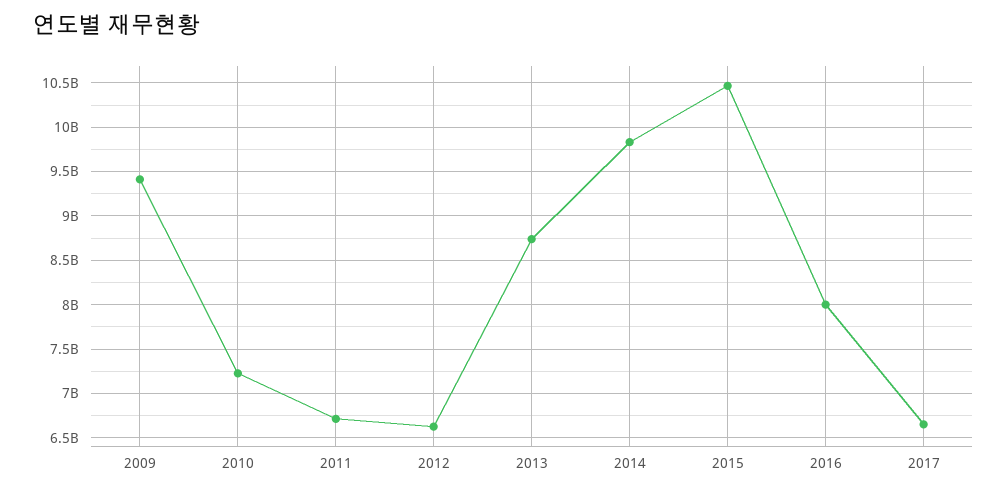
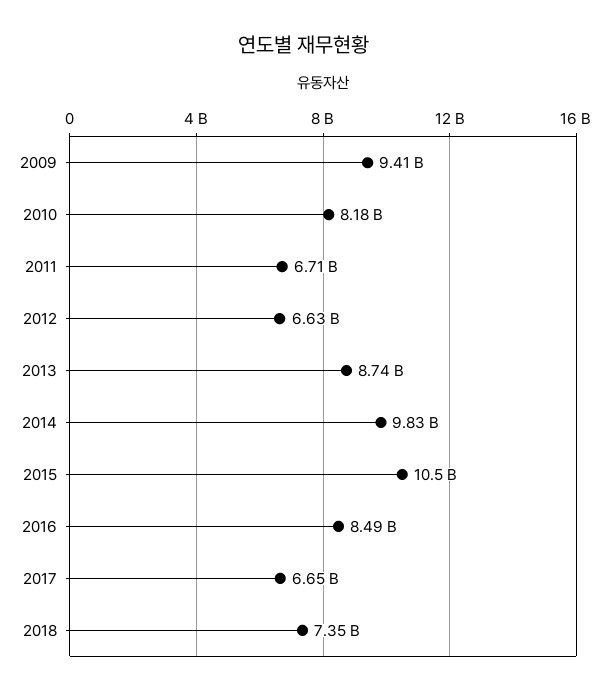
2010: 7200000000 -> 8180000000
2016: 8000000000 -> 8490000000
2018: none -> 7350000000

